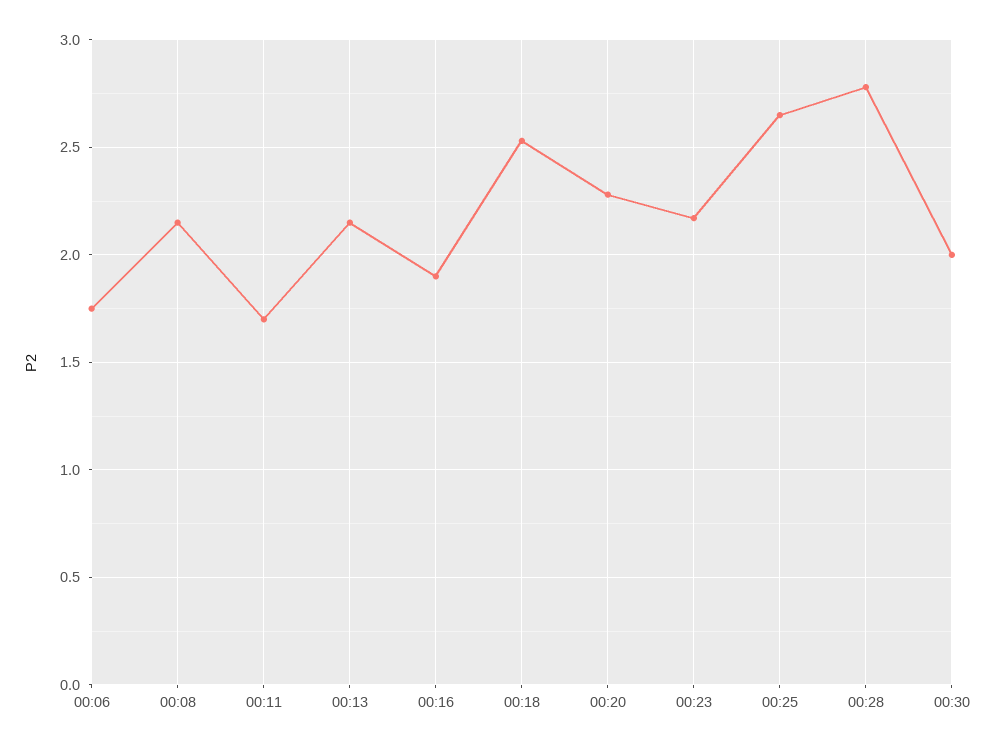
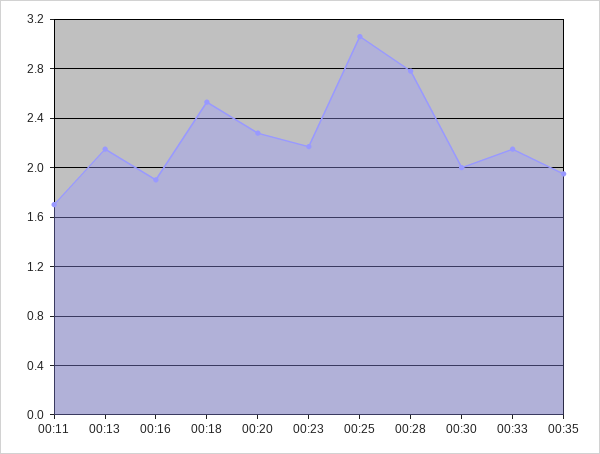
00:06: 1.75 -> none
00:08: 2.15 -> none
00:25: 2.65 -> 3.05
00:33: none -> 2.15
00:35: none -> 1.95

